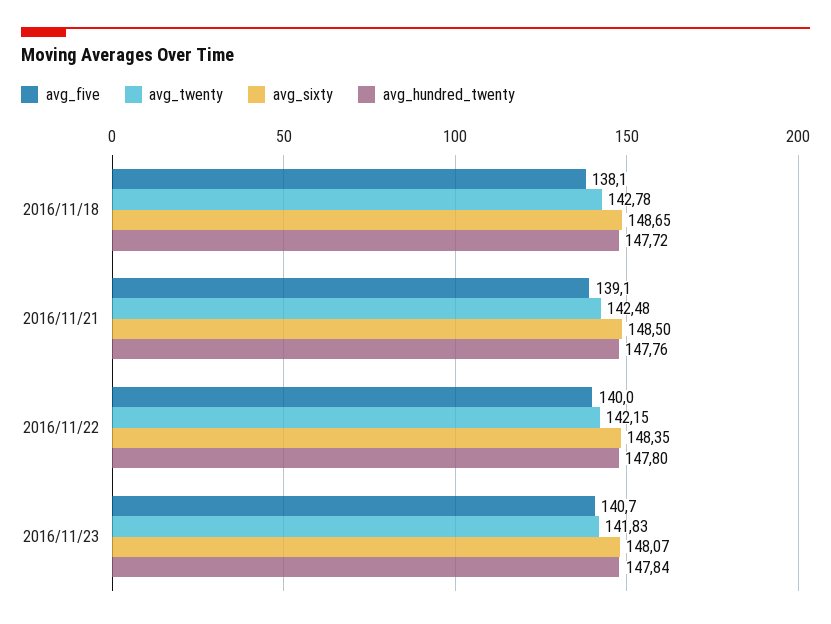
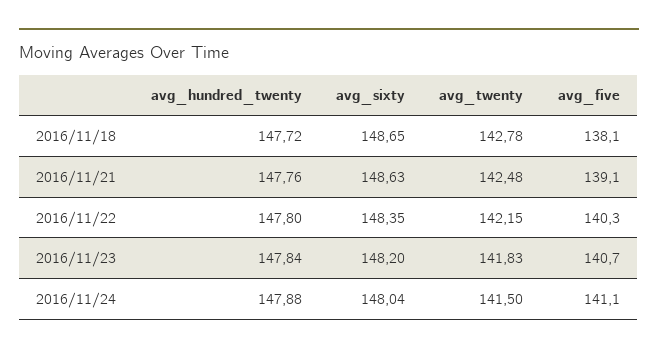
avg_sixty, 2016/11/21: 148.5 -> 148.63
avg_five, 2016/11/22: 140 -> 140.3
avg_sixty, 2016/11/23: 148.07 -> 148.2
avg_hundred_twenty, 2016/11/24: none -> 147.88
avg_sixty, 2016/11/24: none -> 148.04
avg_twenty, 2016/11/24: none -> 141.5
avg_five, 2016/11/24: none -> 141.1

